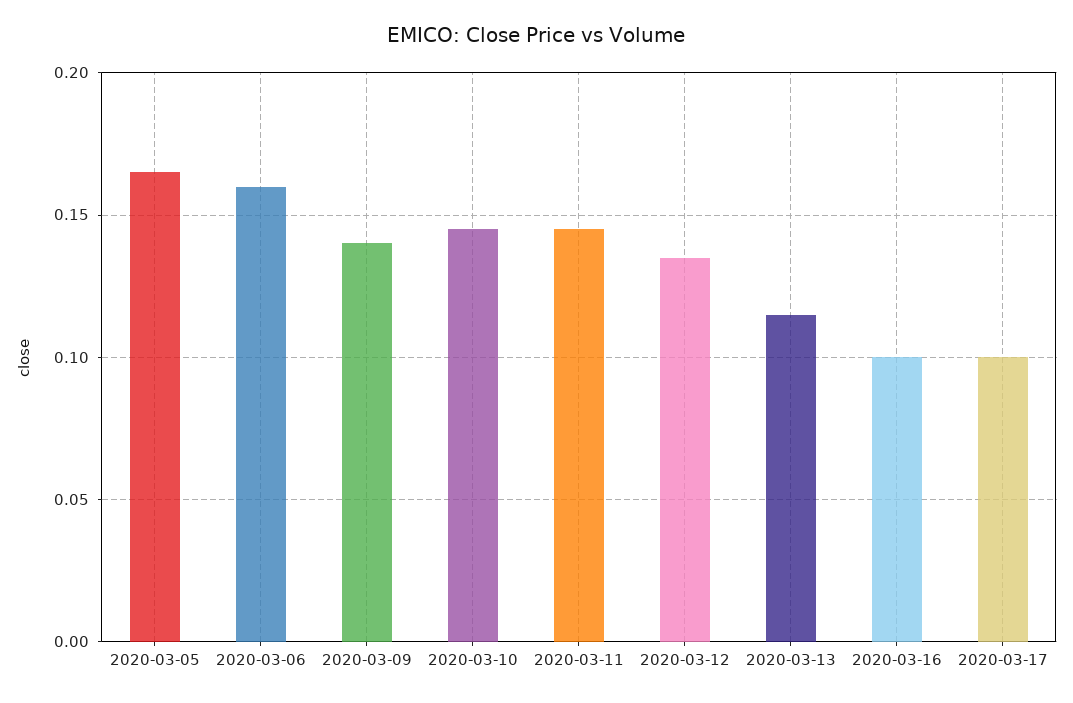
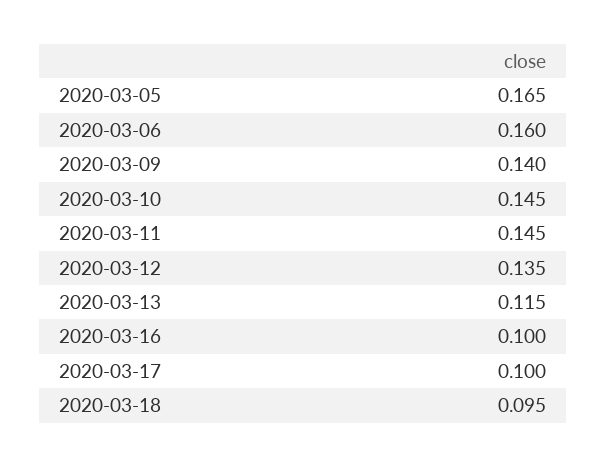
2020-03-18: none -> 0.095

